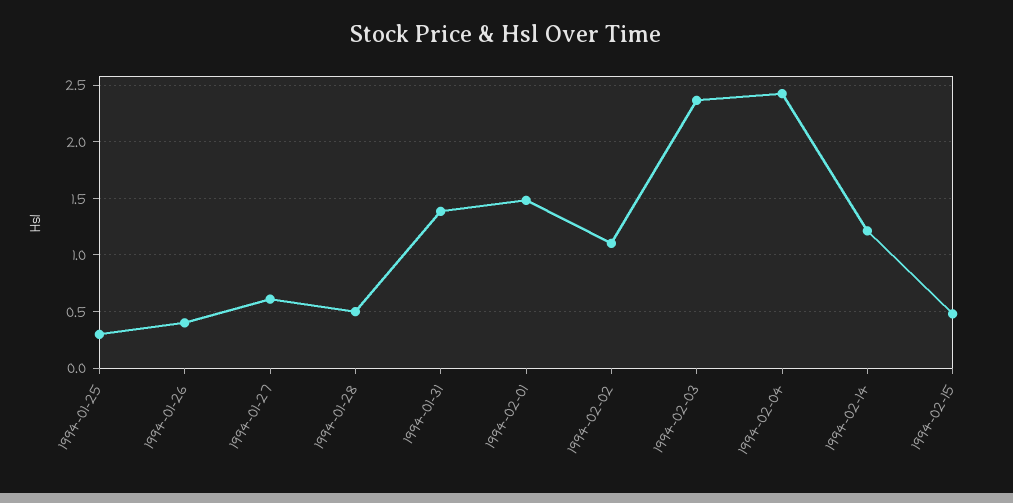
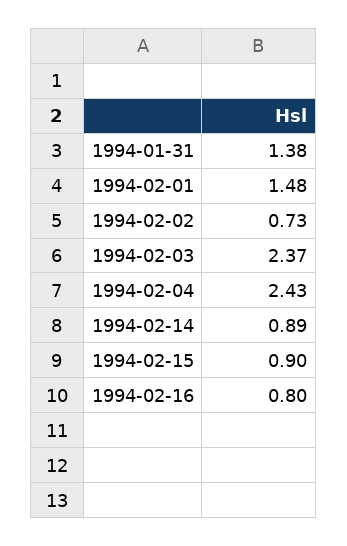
1994-01-25: 0.3 -> none
1994-01-26: 0.4 -> none
1994-01-27: 0.6 -> none
1994-01-28: 0.5 -> none
1994-02-02: 1.1 -> 0.73
1994-02-14: 1.2 -> 0.89
1994-02-15: 0.5 -> 0.9
1994-02-16: none -> 0.8

